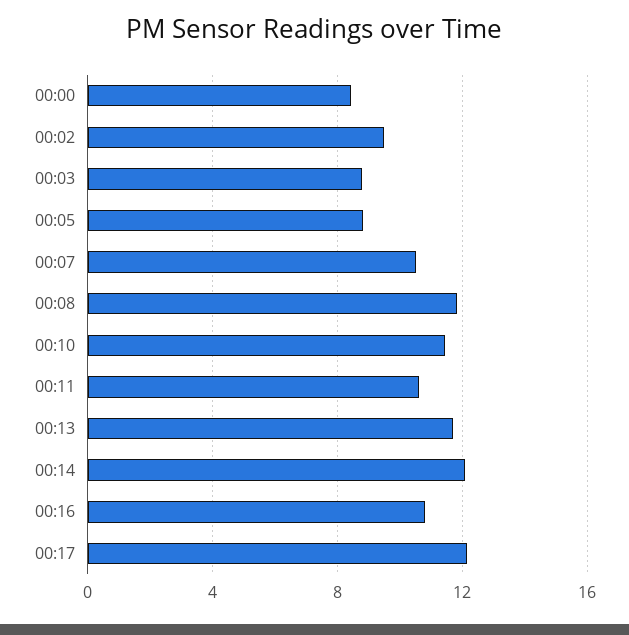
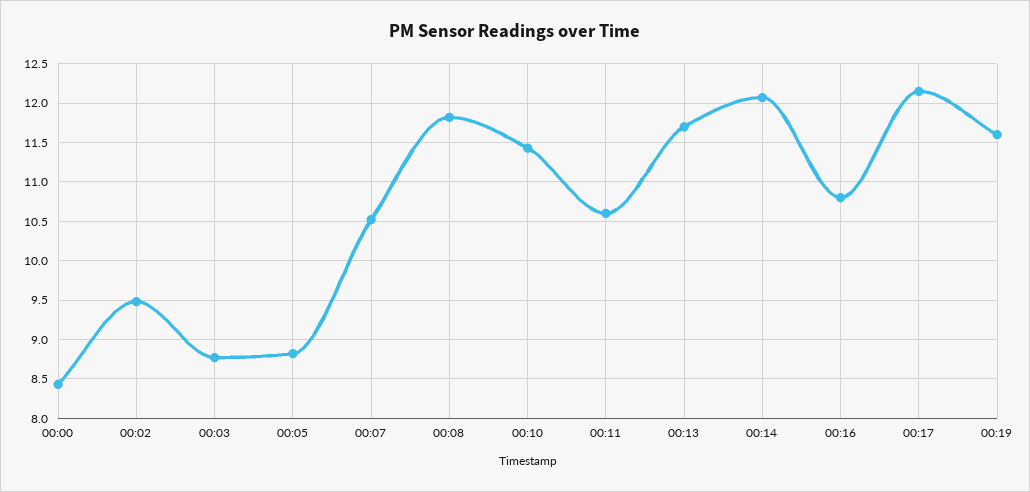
00:19: none -> 11.6

